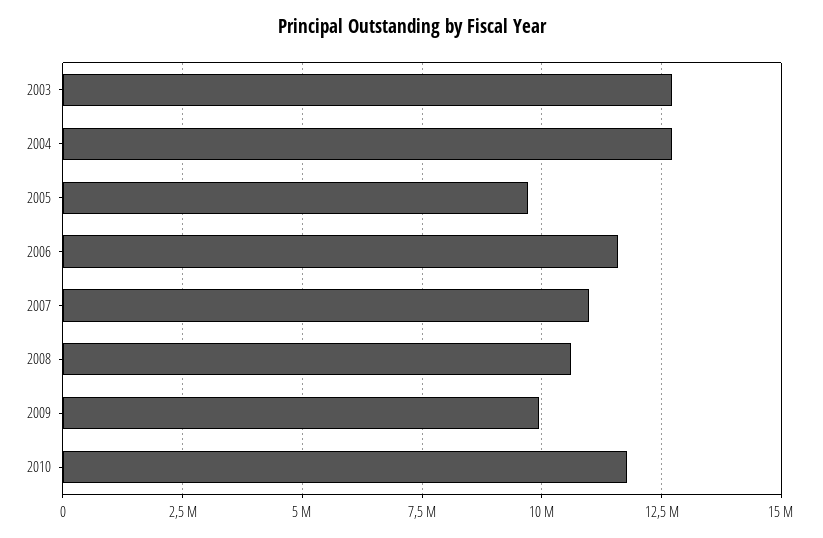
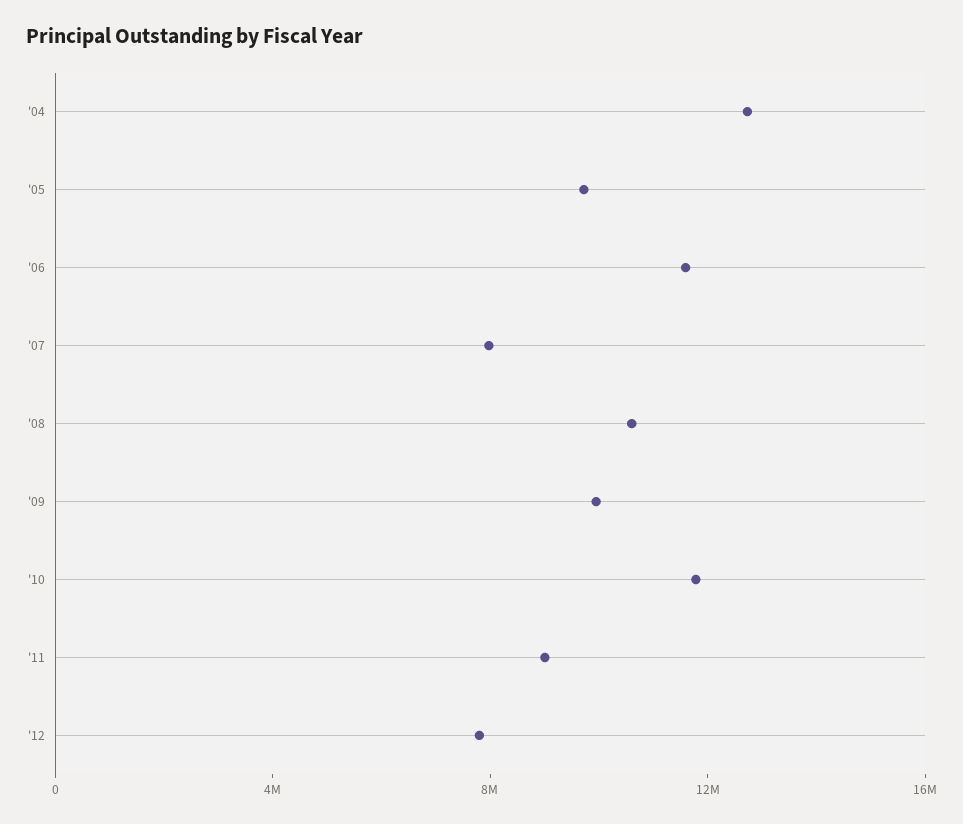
2003: 12750000 -> none
2007: 11000000 -> 8000000
'11: none -> 9000000
'12: none -> 8000000

